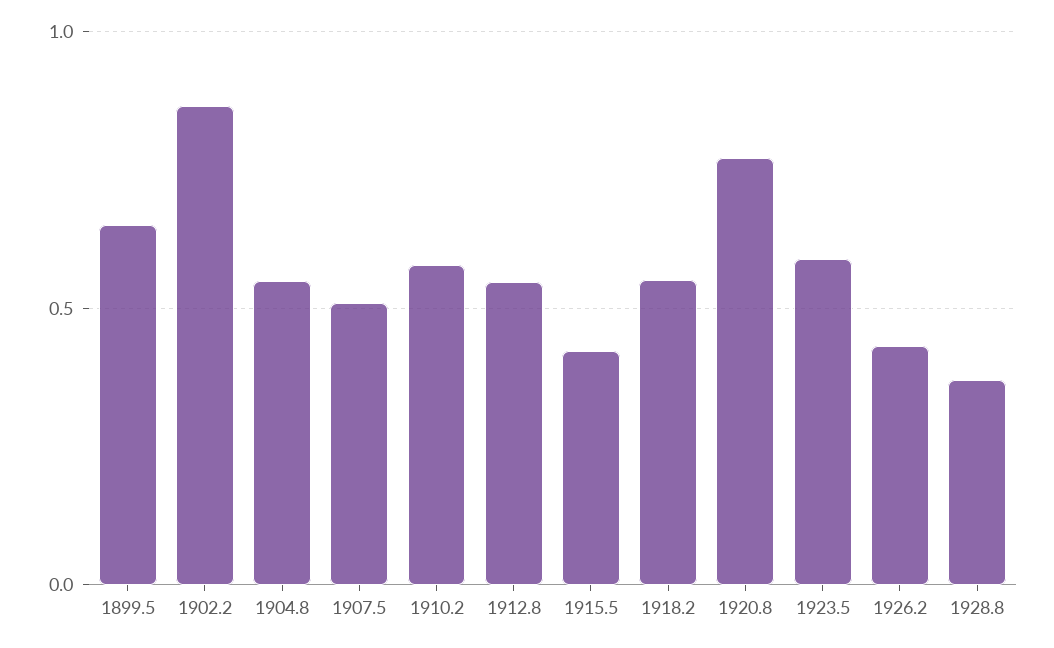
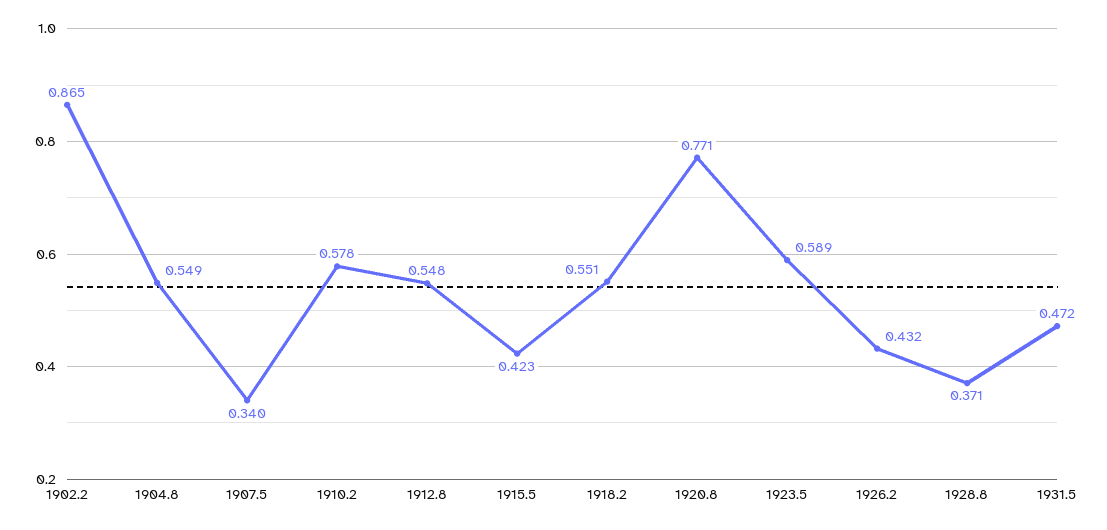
1899.5: 0.65 -> none
1907.5: 0.5 -> 0.34
1931.5: none -> 0.472

